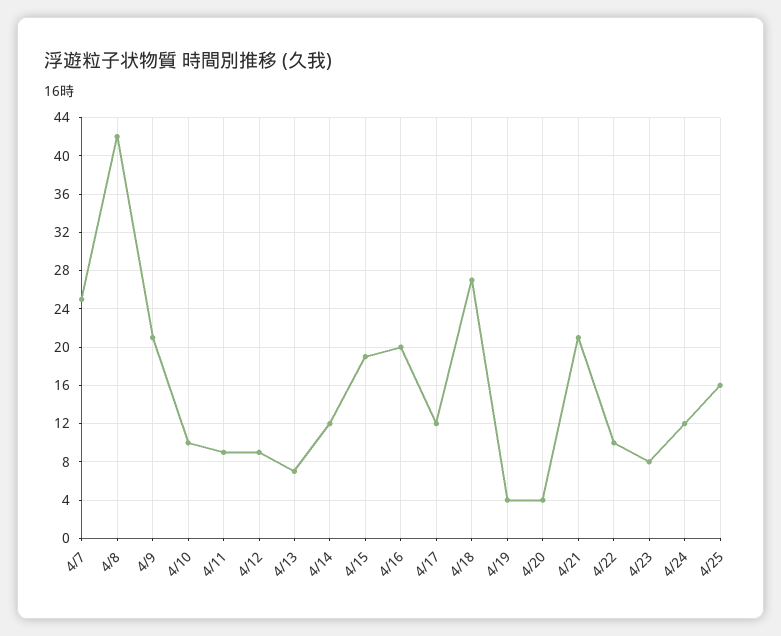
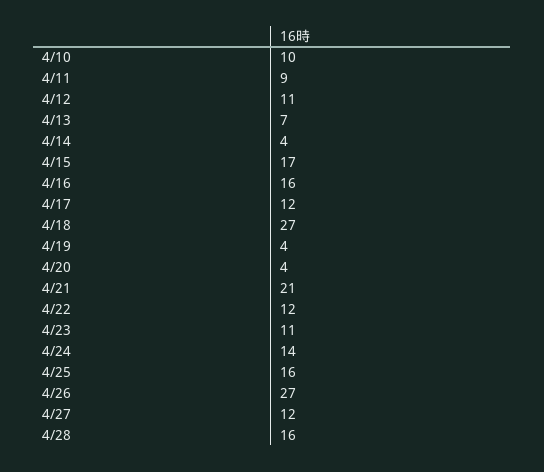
4/7: 25 -> none
4/8: 42 -> none
4/9: 21 -> none
4/12: 9 -> 11
4/14: 12 -> 4
4/15: 19 -> 17
4/16: 20 -> 16
4/22: 10 -> 12
4/23: 8 -> 11
4/24: 12 -> 14
4/26: none -> 27
4/27: none -> 12
4/28: none -> 16

